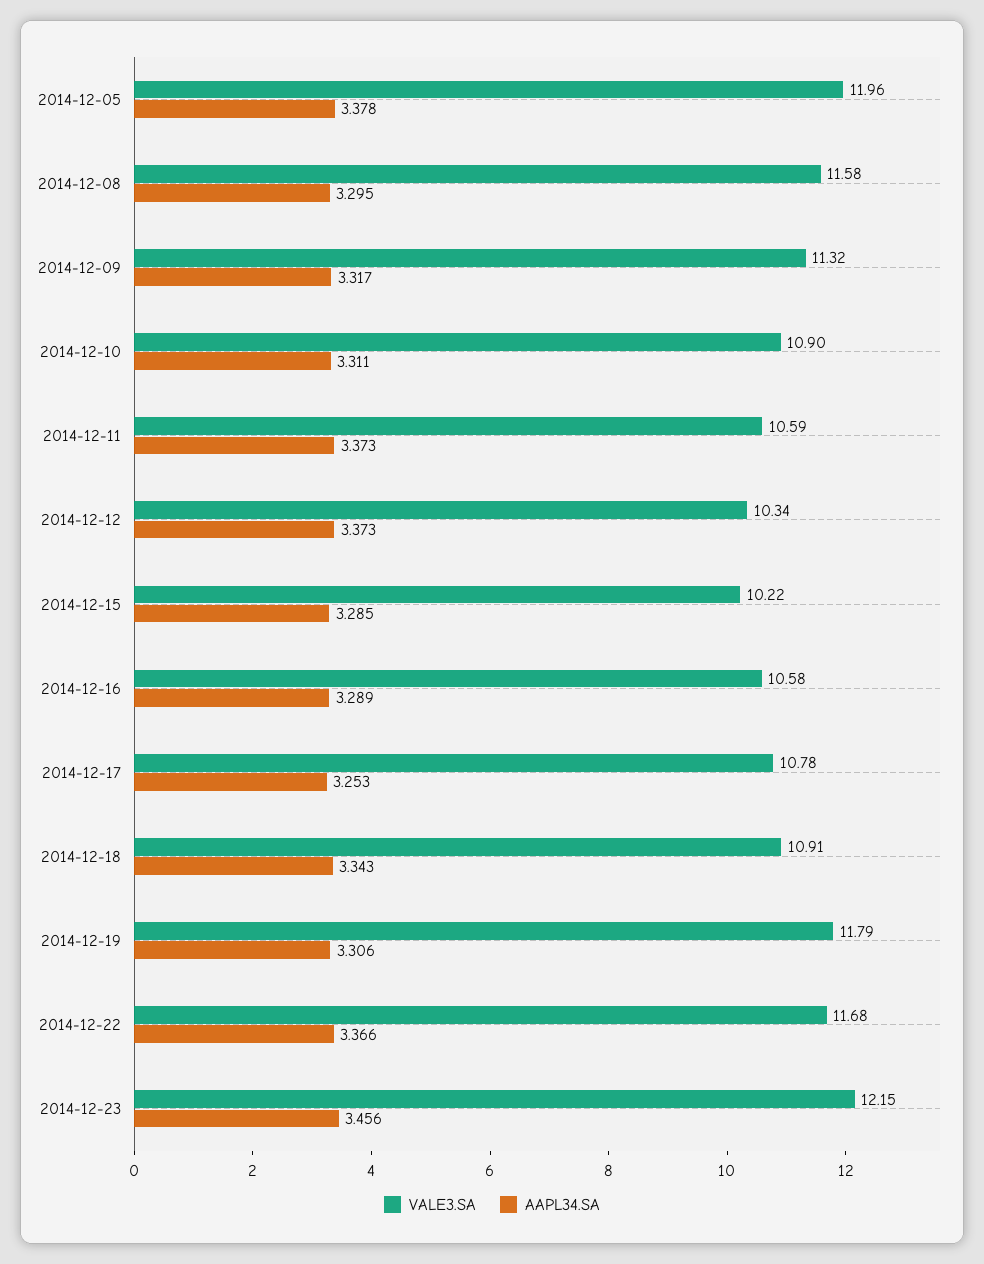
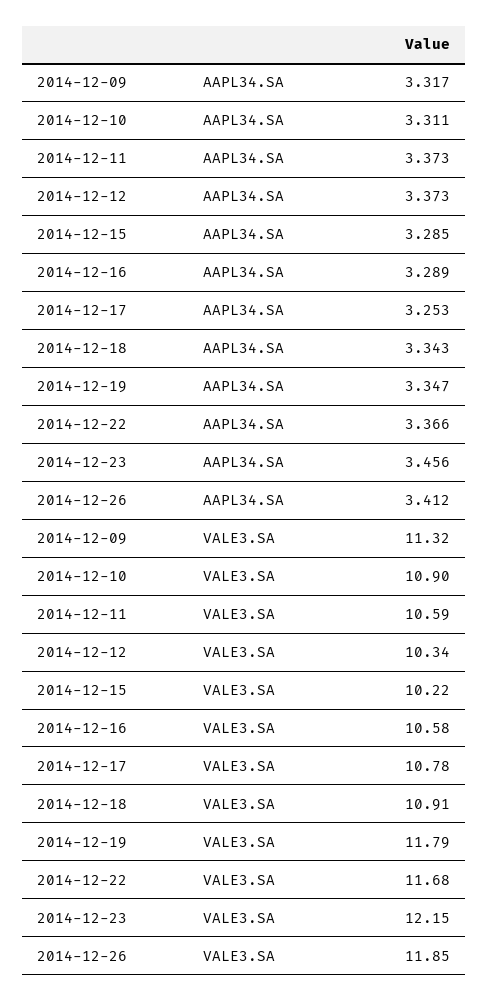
VALE3.SA, 2014-12-05: 11.96 -> none
AAPL34.SA, 2014-12-05: 3.378 -> none
VALE3.SA, 2014-12-08: 11.58 -> none
AAPL34.SA, 2014-12-08: 3.295 -> none
AAPL34.SA, 2014-12-19: 3.306 -> 3.347
AAPL34.SA, 2014-12-26: none -> 3.412
VALE3.SA, 2014-12-26: none -> 11.85

